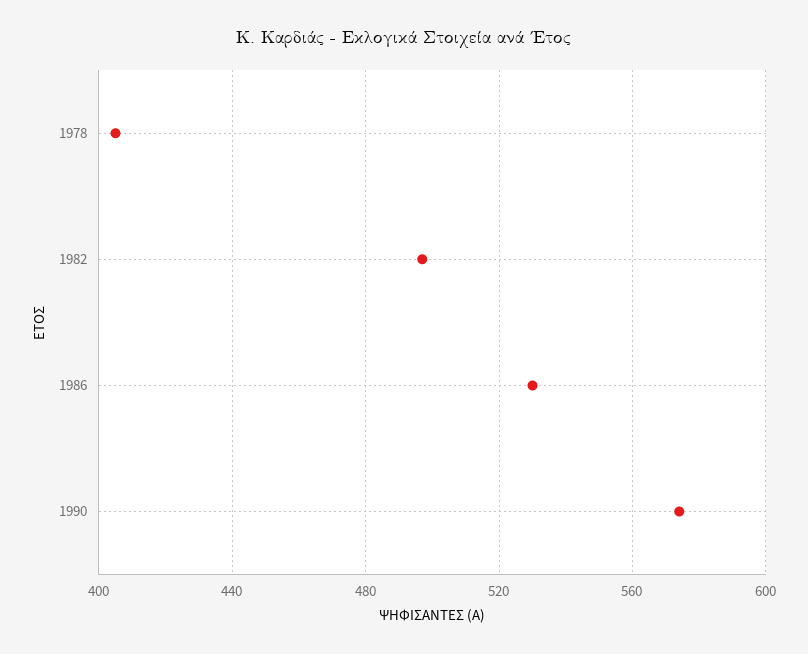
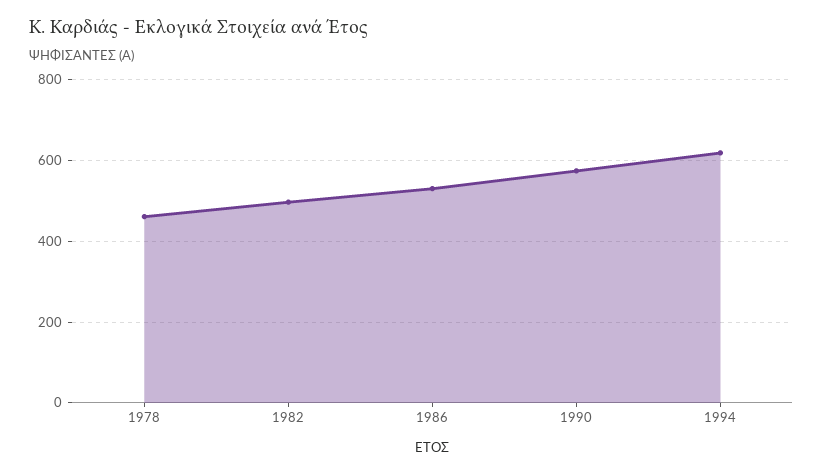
1978: 405 -> 460
1994: none -> 620

